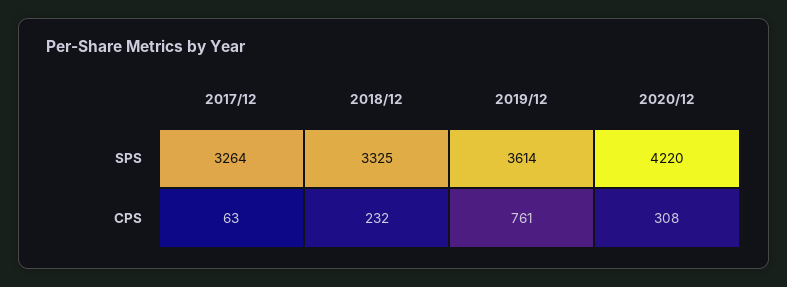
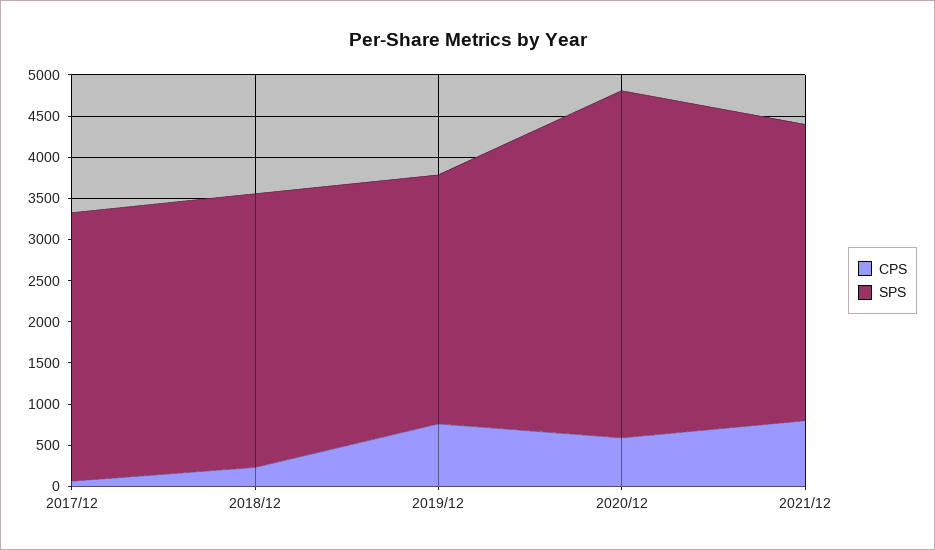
SPS, 2019/12: 3614 -> 3000
CPS, 2020/12: 308 -> 600
CPS, 2021/12: none -> 800
SPS, 2021/12: none -> 3600

